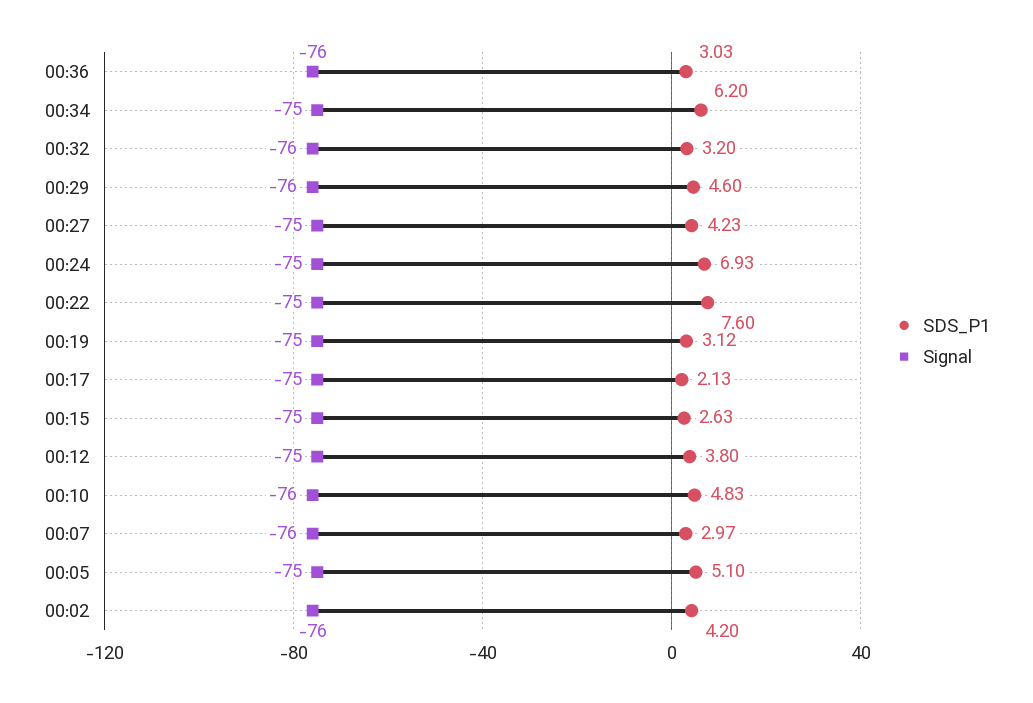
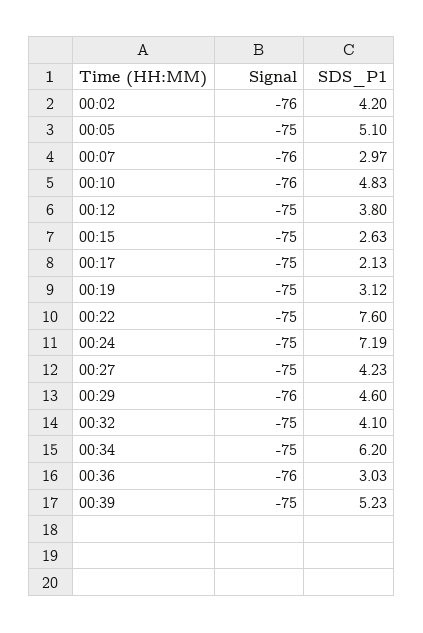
SDS_P1, 00:32: 3.2 -> 4.1
Signal, 00:32: -76 -> -75
SDS_P1, 00:24: 6.93 -> 7.19
Signal, 00:39: none -> -75
SDS_P1, 00:39: none -> 5.23

